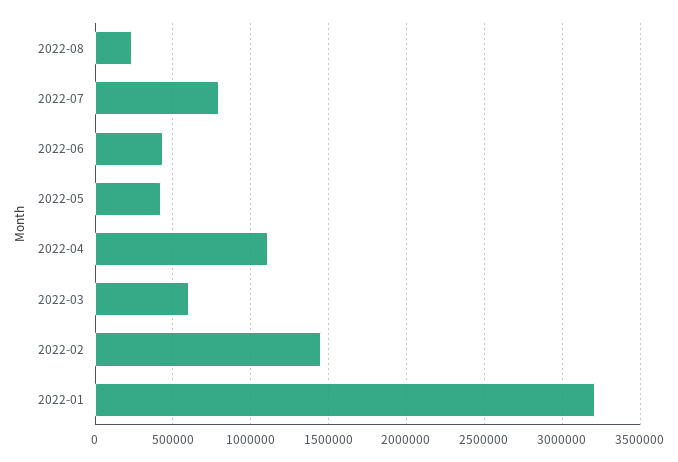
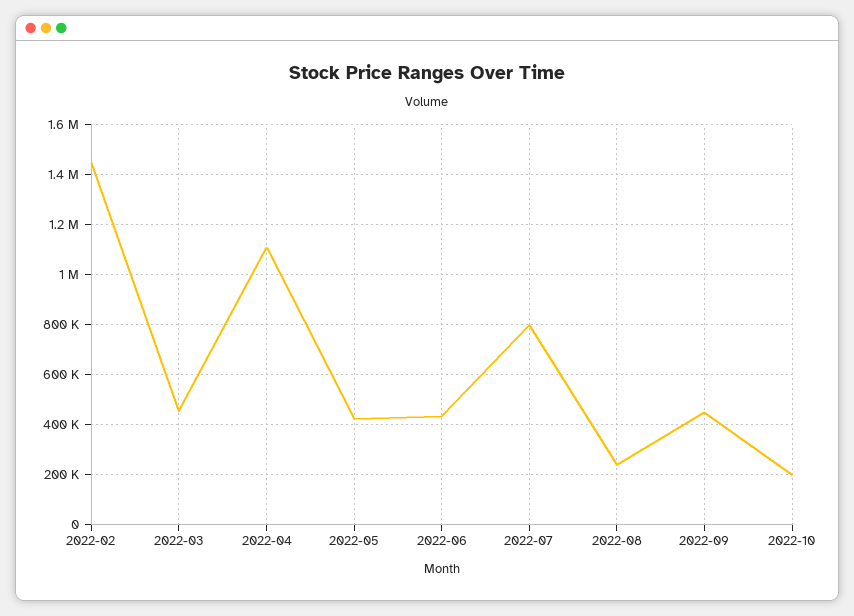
2022-03: 600000 -> 450000
2022-01: 3200000 -> none
2022-09: none -> 450000
2022-10: none -> 200000

